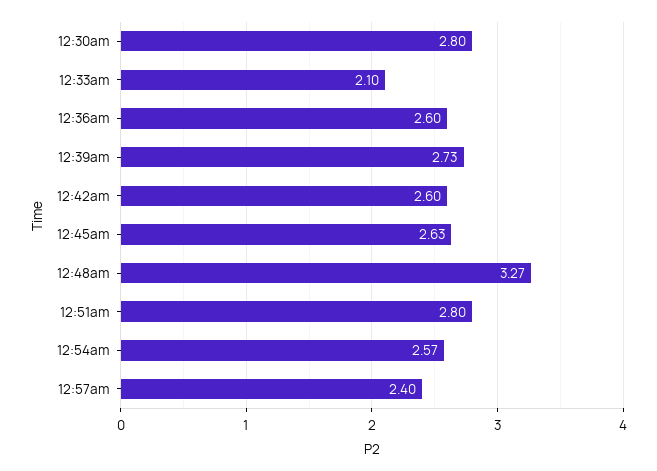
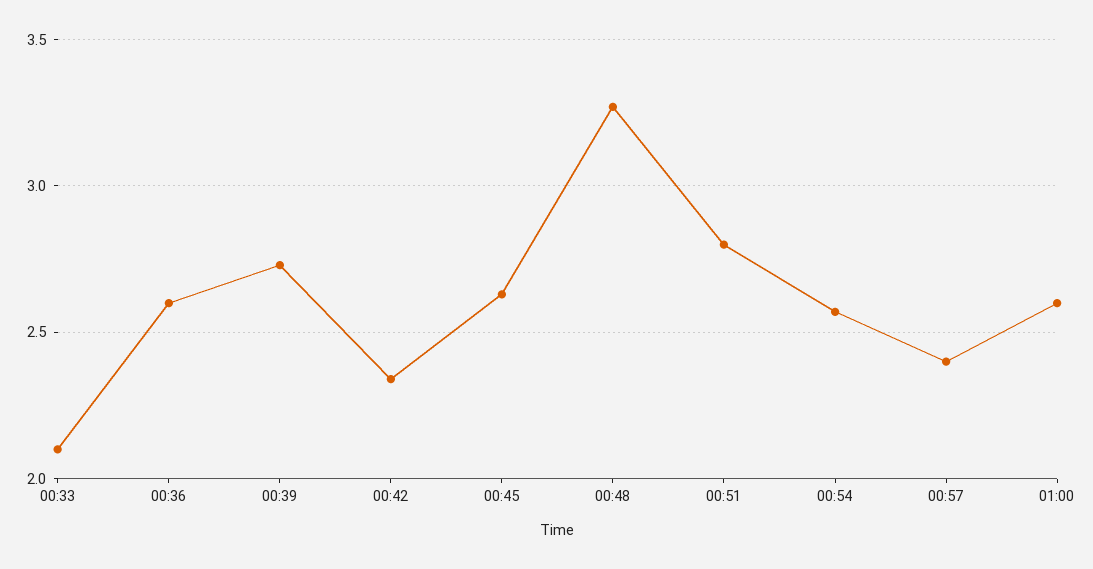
12:30am: 2.8 -> none
12:42am: 2.6 -> 2.35
01:00: none -> 2.6

